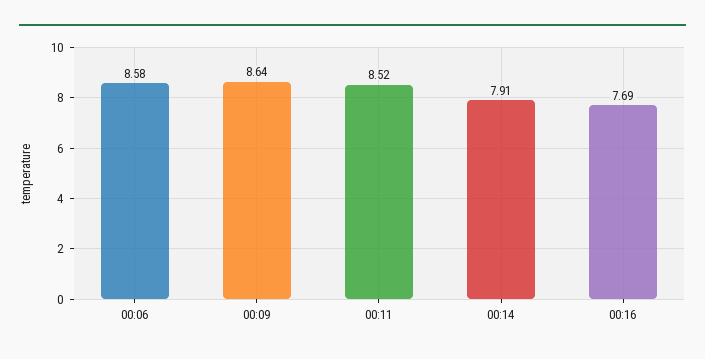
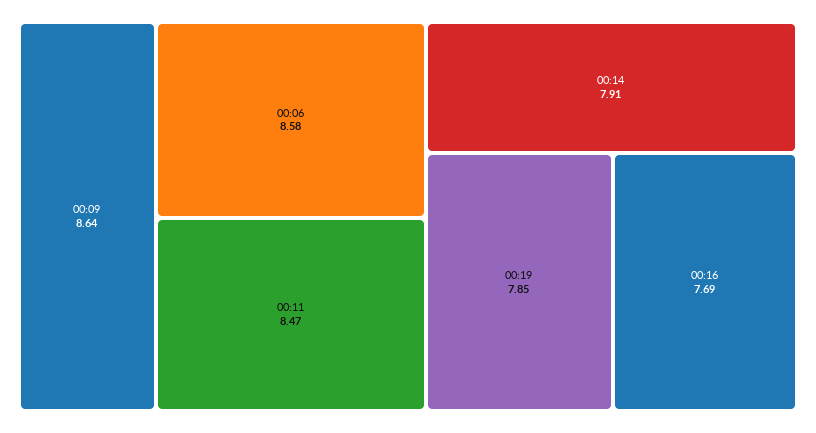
00:11: 8.52 -> 8.47
00:19: none -> 7.85

